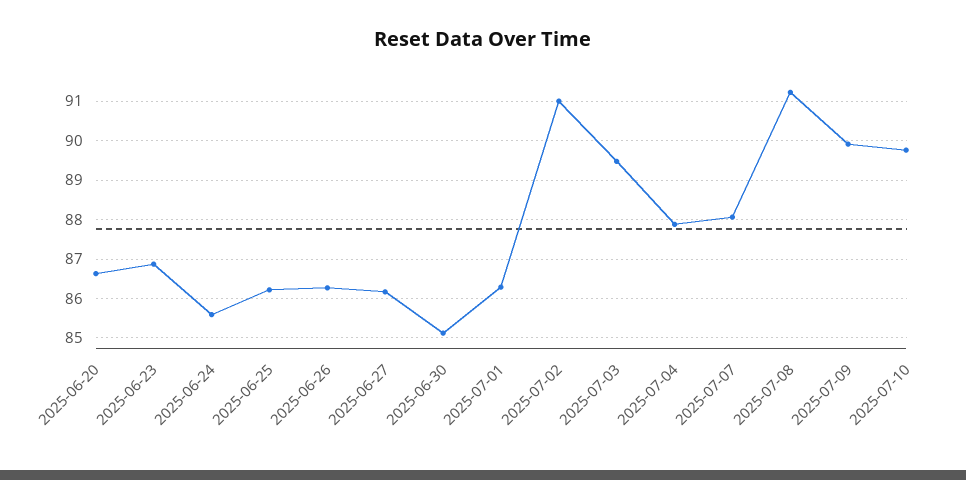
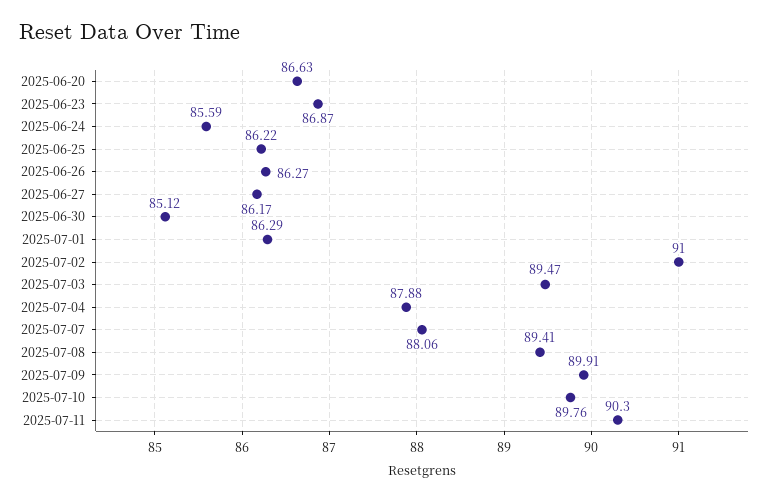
2025-07-08: 91.2 -> 89.41
2025-07-11: none -> 90.3

